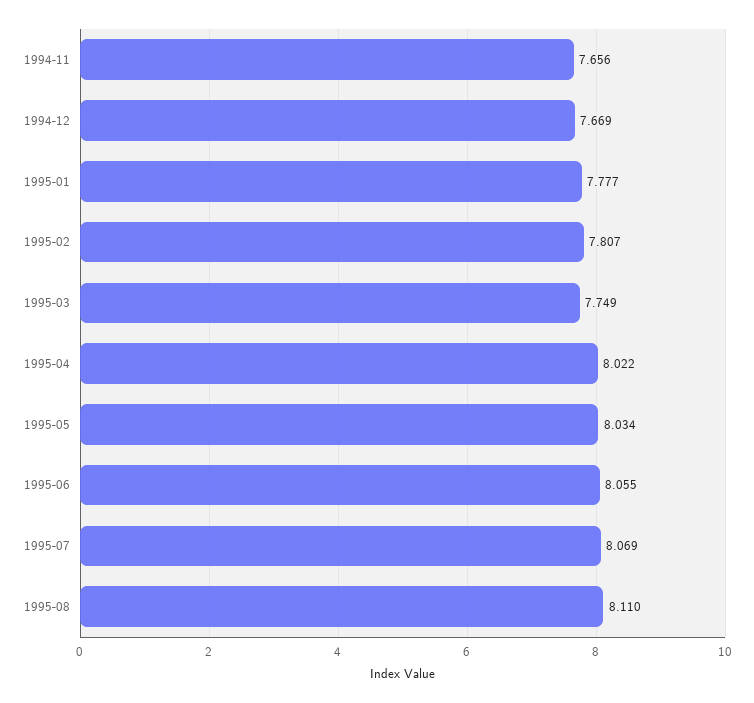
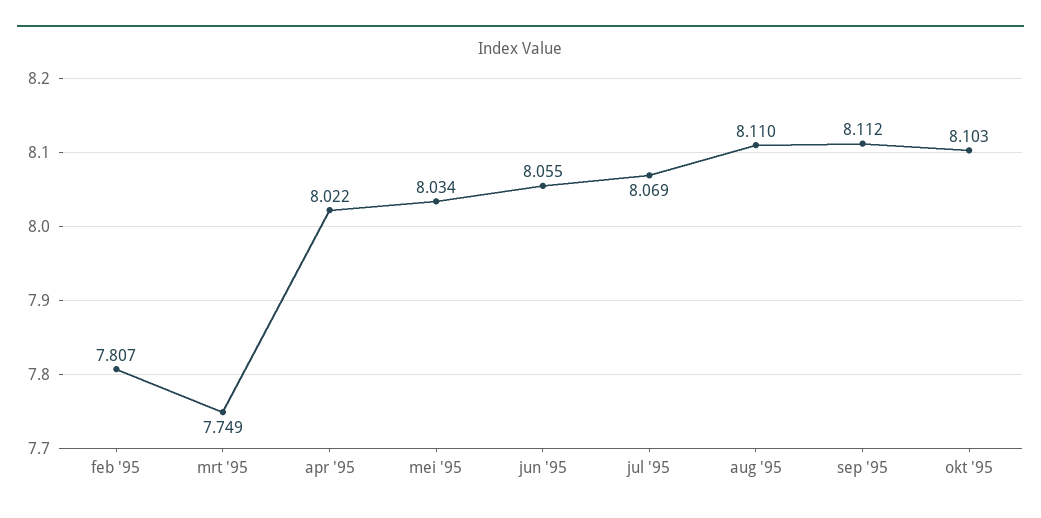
1994-11: 7.656 -> none
1994-12: 7.669 -> none
1995-01: 7.777 -> none
sep '95: none -> 8.112
okt '95: none -> 8.103

